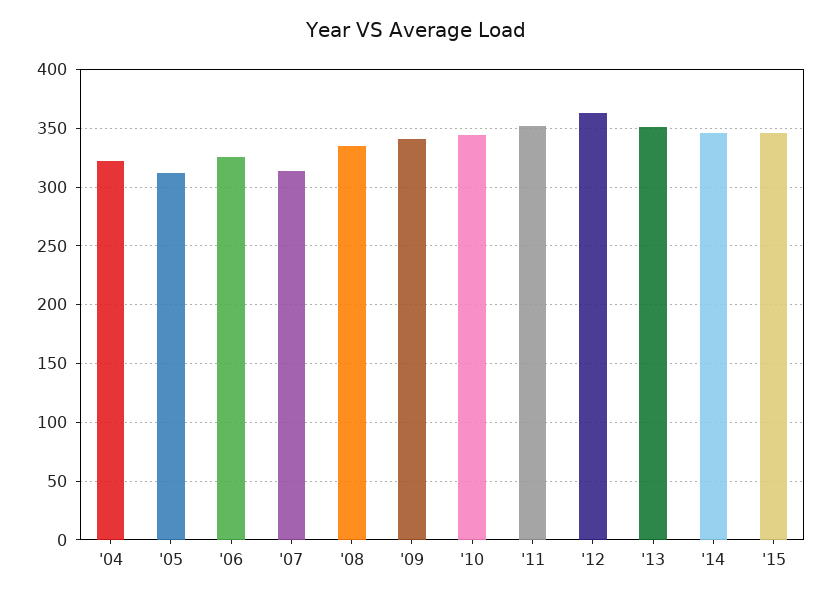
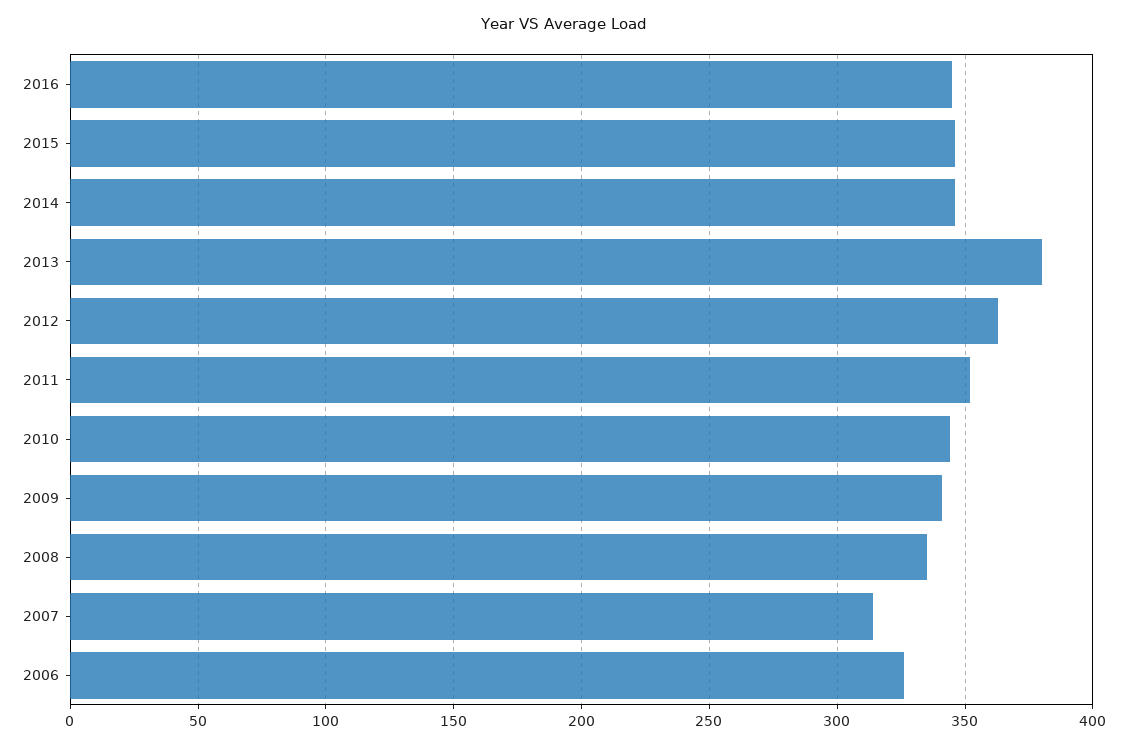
'04: 320 -> none
'05: 310 -> none
'13: 350 -> 380
2016: none -> 345

